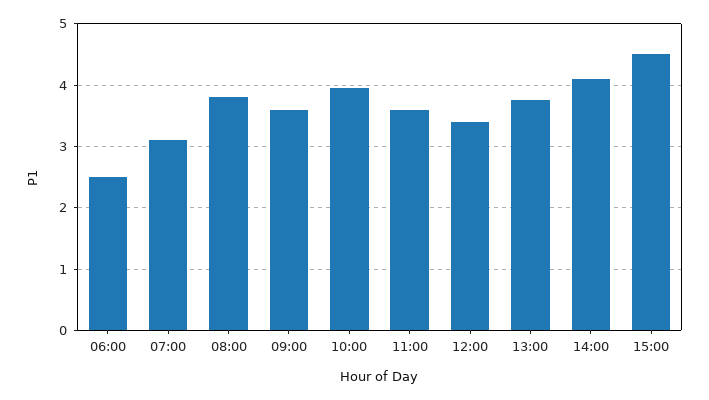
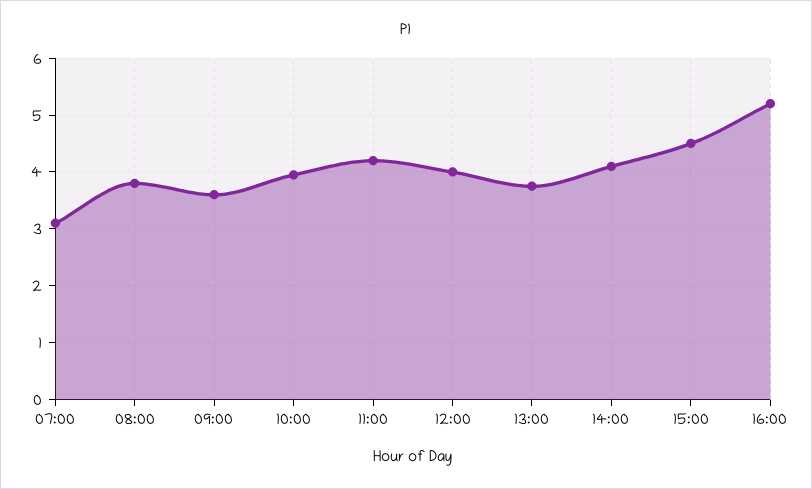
06:00: 2.5 -> none
11:00: 3.6 -> 4.2
12:00: 3.4 -> 4
16:00: none -> 5.2

